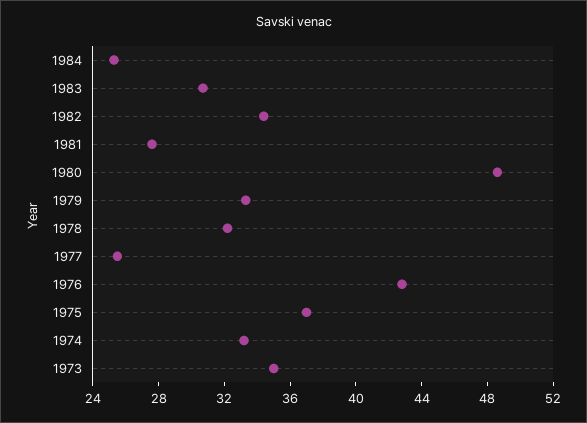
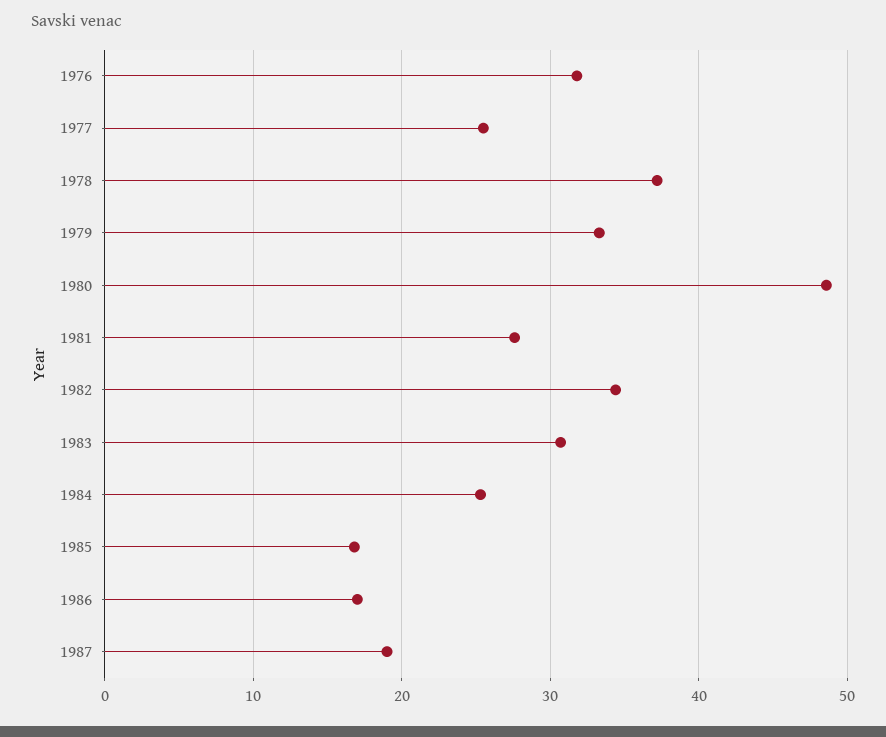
1978: 32 -> 37
1976: 43 -> 32
1975: 37 -> none
1974: 33 -> none
1973: 35 -> none
1985: none -> 17
1986: none -> 17
1987: none -> 19

